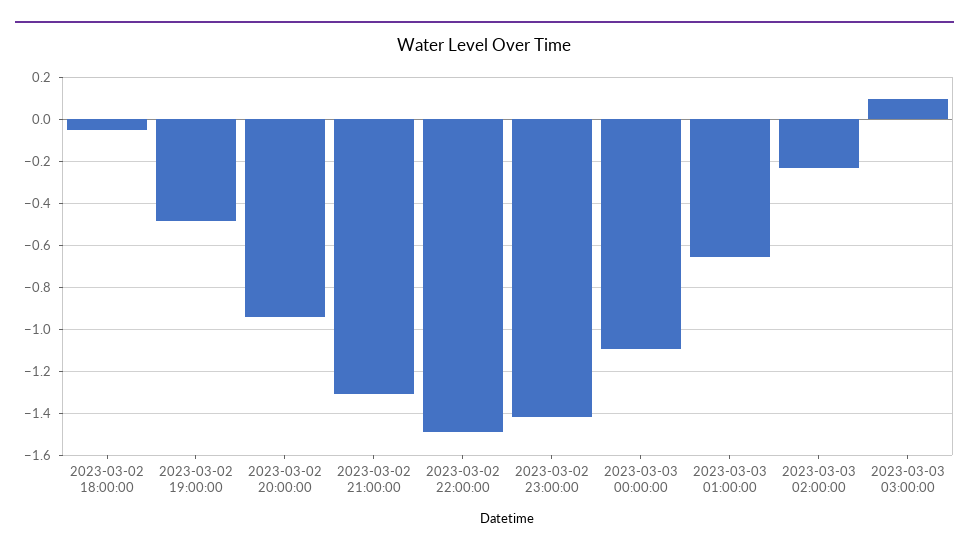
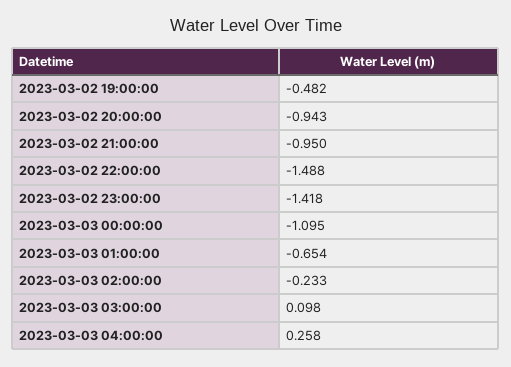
2023-03-02 18:00:00: -0.05 -> none
2023-03-02 21:00:00: -1.3 -> -0.95
2023-03-03 04:00:00: none -> 0.258

